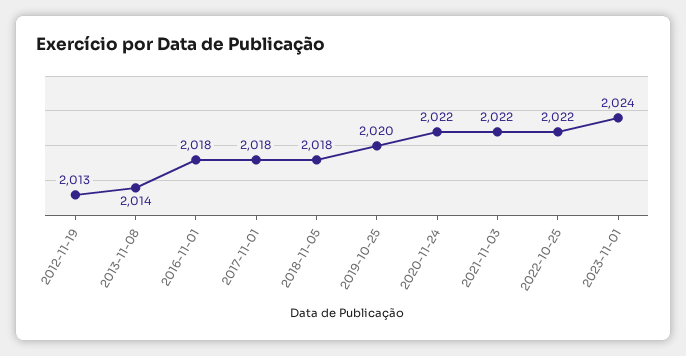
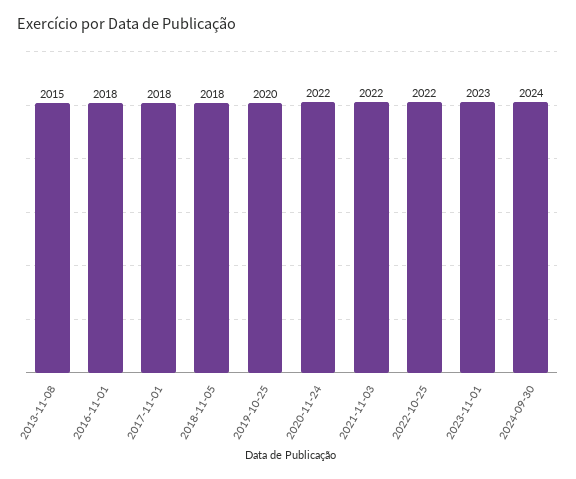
2012-11-19: 2013 -> none
2013-11-08: 2014 -> 2015
2023-11-01: 2024 -> 2023
2024-09-30: none -> 2024

